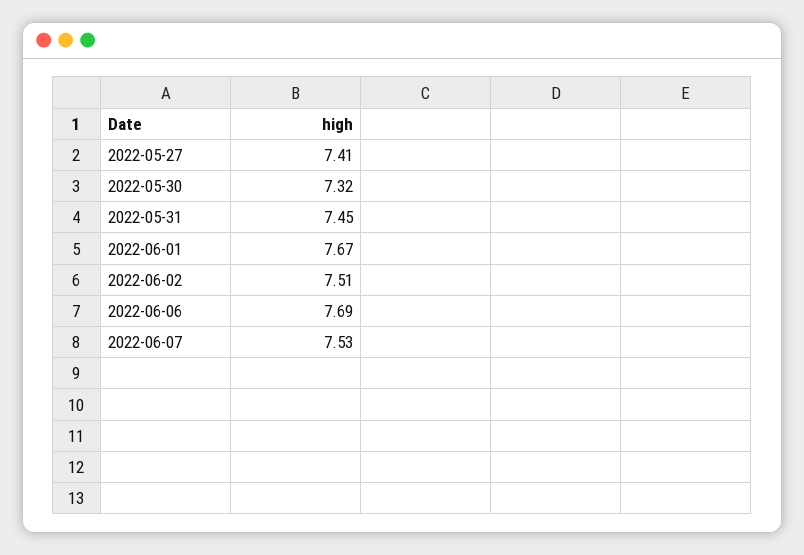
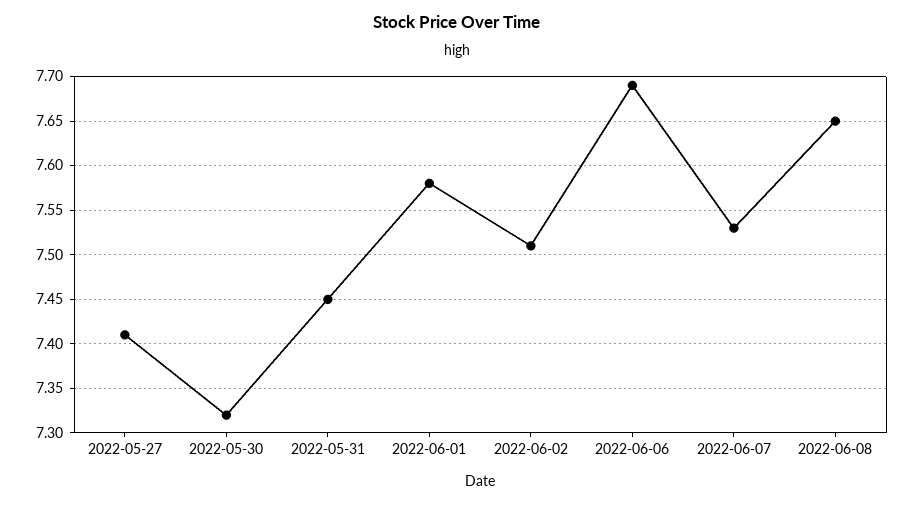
2022-06-01: 7.67 -> 7.58
2022-06-08: none -> 7.65

